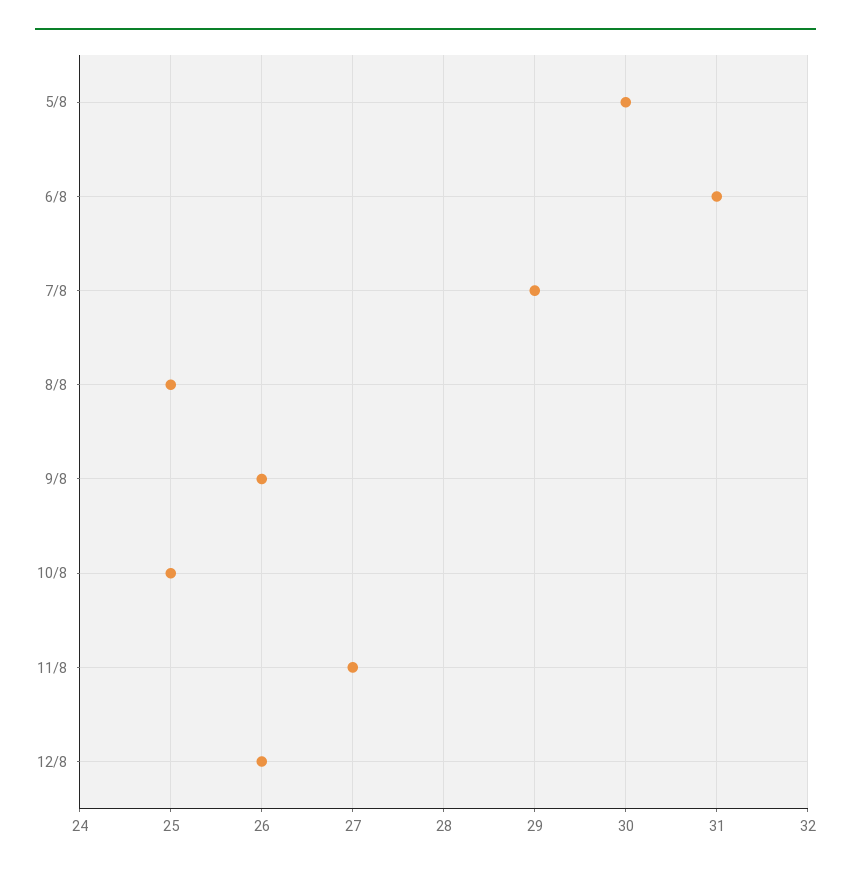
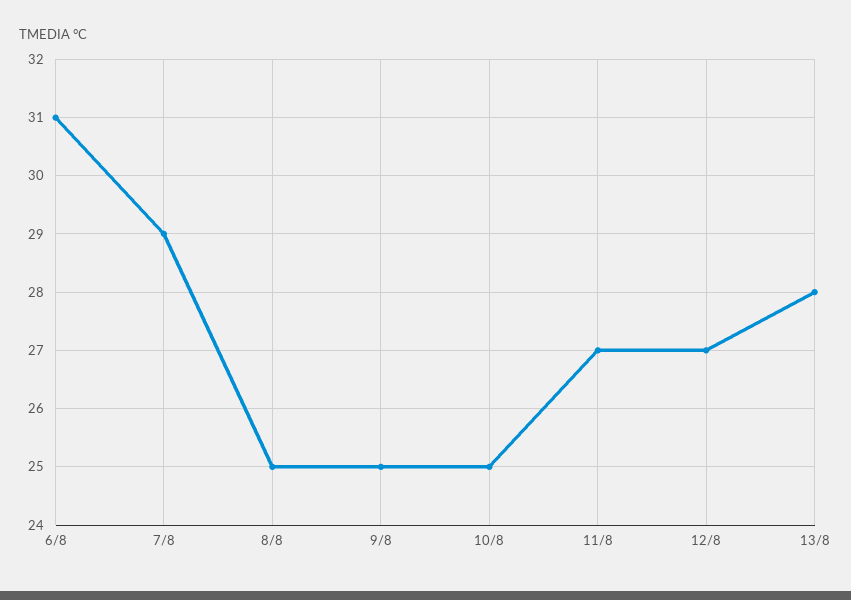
5/8: 30 -> none
9/8: 26 -> 25
12/8: 26 -> 27
13/8: none -> 28

